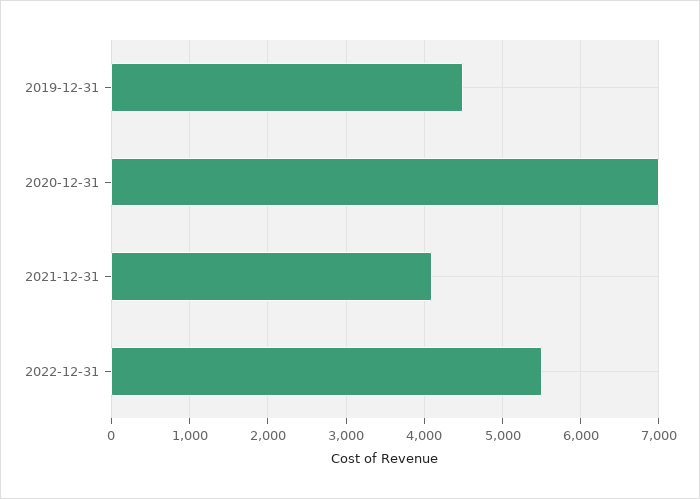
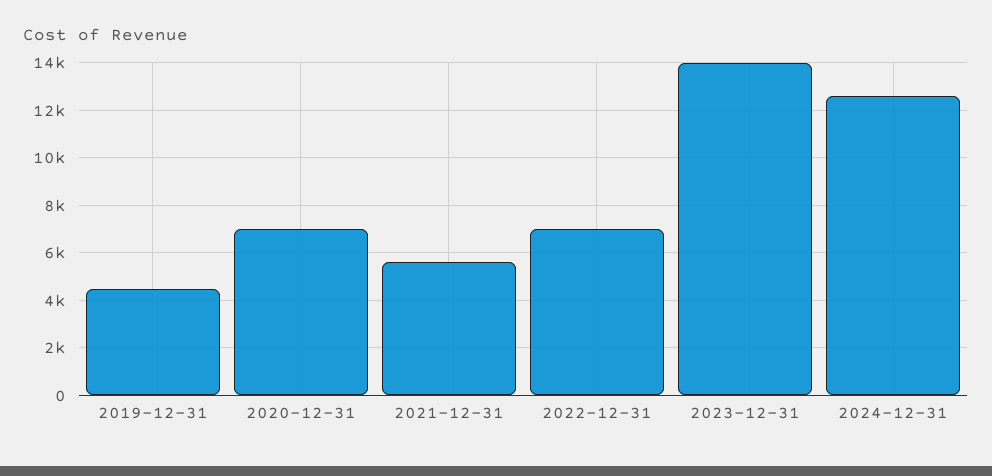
2021-12-31: 4100 -> 5500
2022-12-31: 5500 -> 7000
2023-12-31: none -> 14000
2024-12-31: none -> 12500

